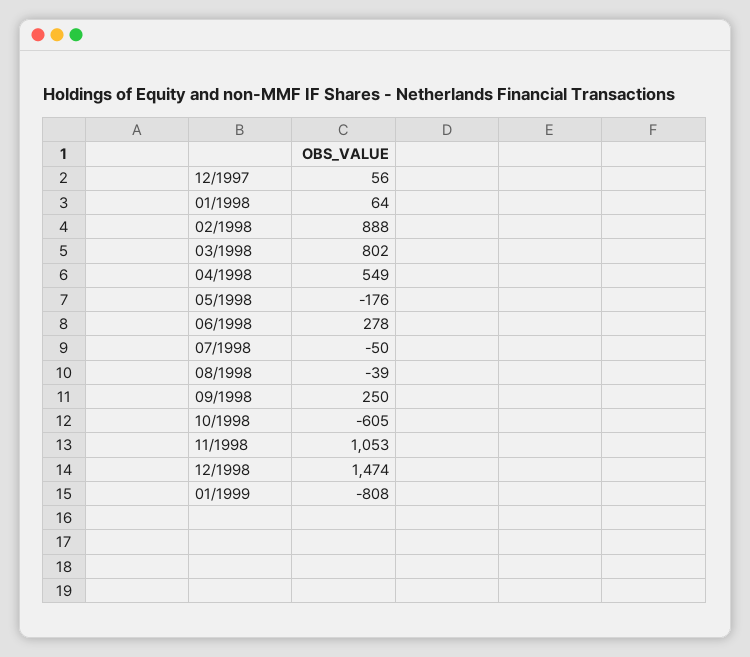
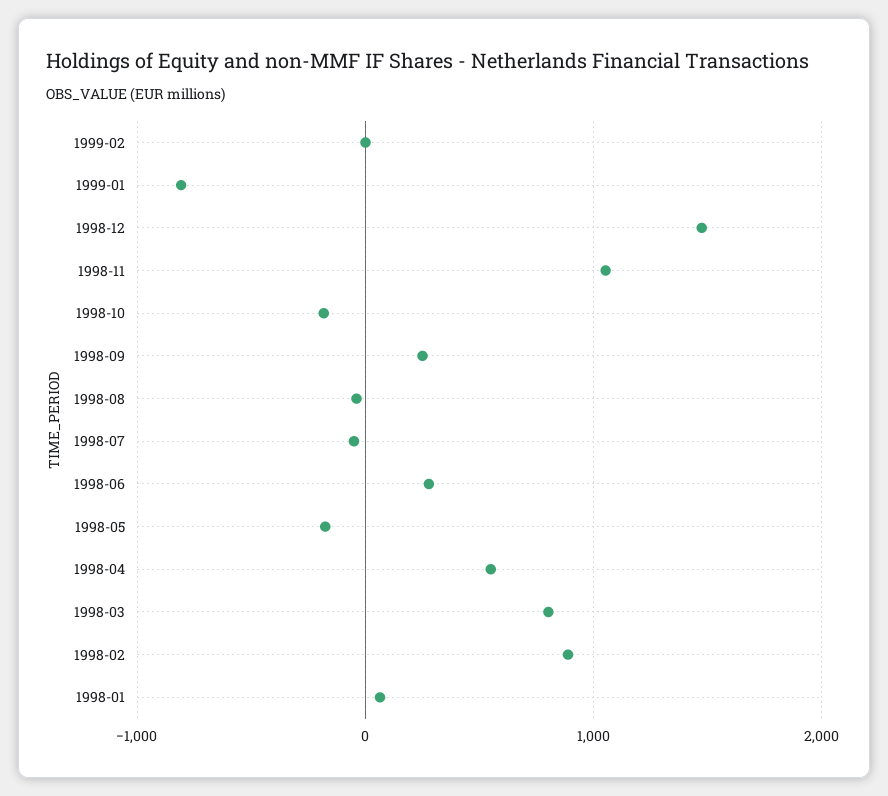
12/1997: 56 -> none
10/1998: -605 -> -200
1999-02: none -> 0

